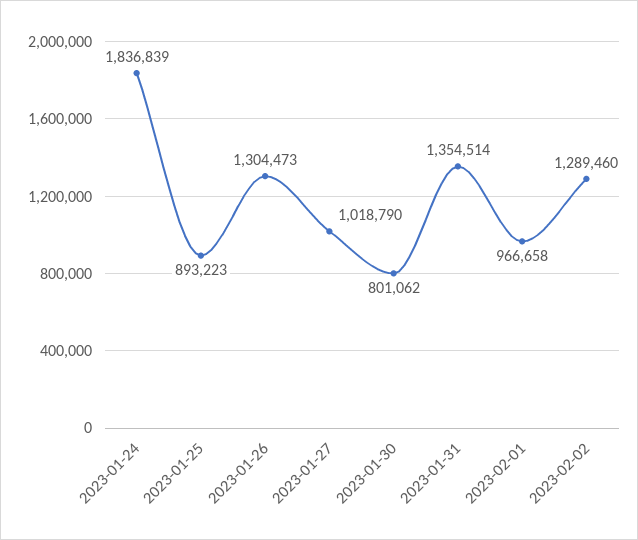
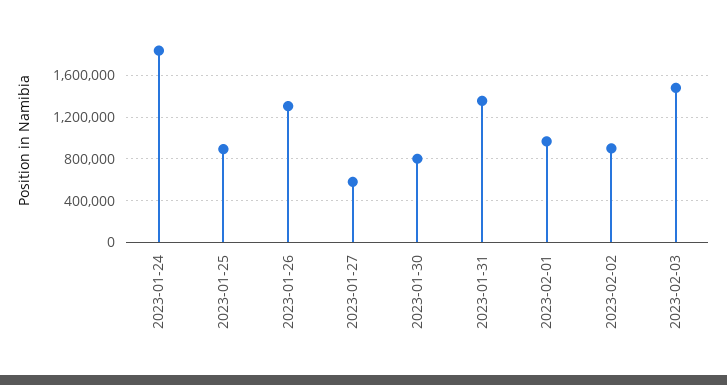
2023-01-27: 1018790 -> 600000
2023-02-02: 1289460 -> 900000
2023-02-03: none -> 1500000

